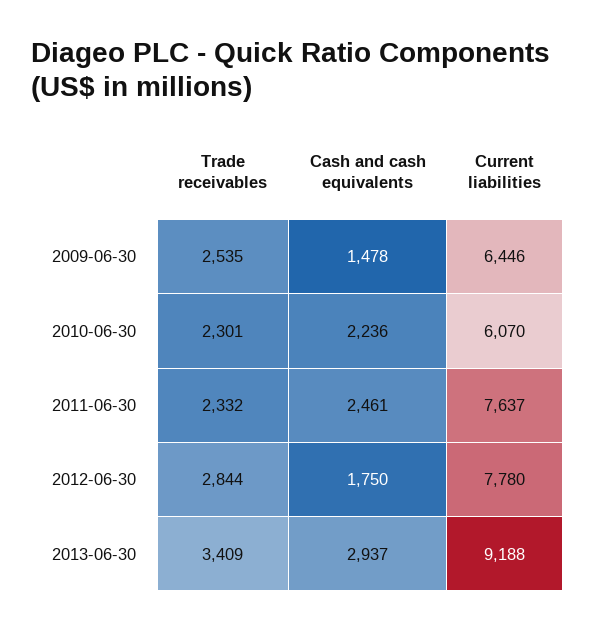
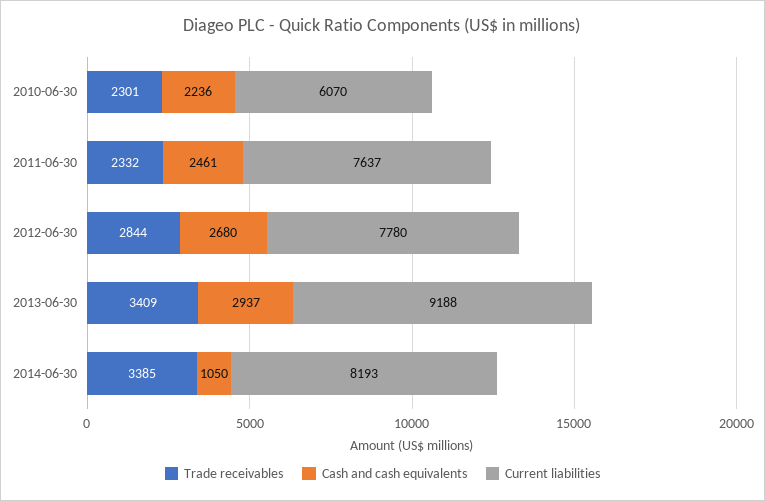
Trade receivables, 2009-06-30: 2535 -> none
Cash and cash equivalents, 2009-06-30: 1478 -> none
Current liabilities, 2009-06-30: 6446 -> none
Cash and cash equivalents, 2012-06-30: 1750 -> 2680
Trade receivables, 2014-06-30: none -> 3385
Cash and cash equivalents, 2014-06-30: none -> 1050
Current liabilities, 2014-06-30: none -> 8193

